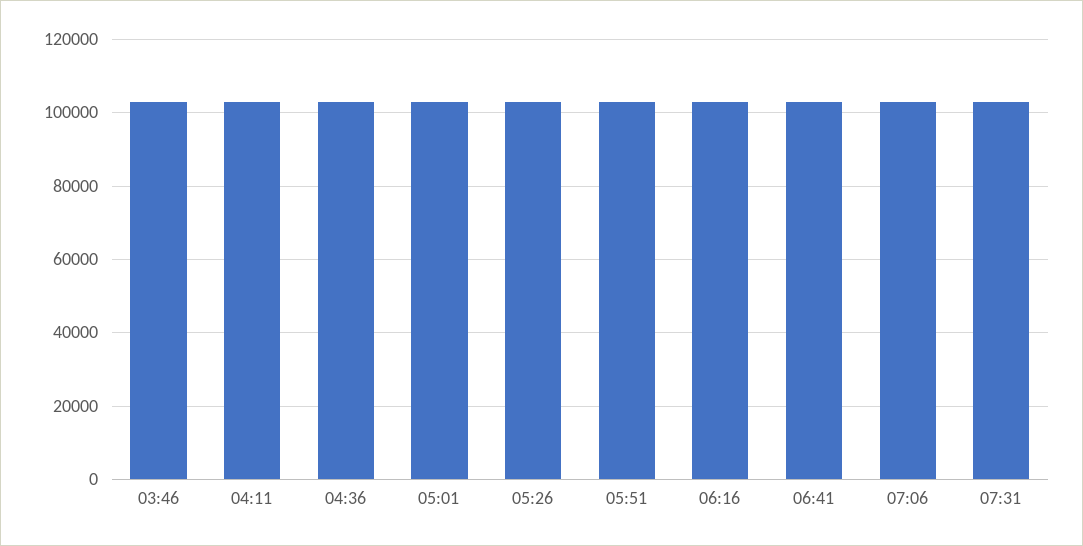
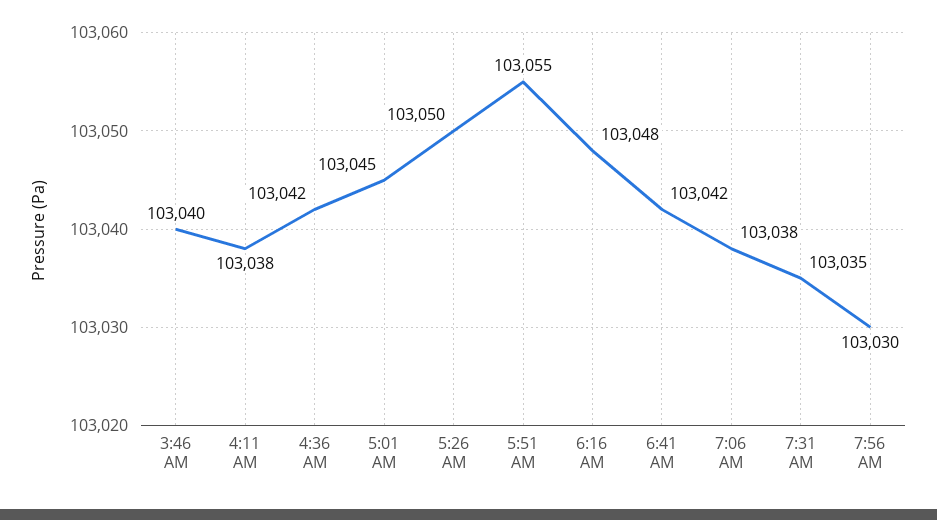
7:56 AM: none -> 103030

